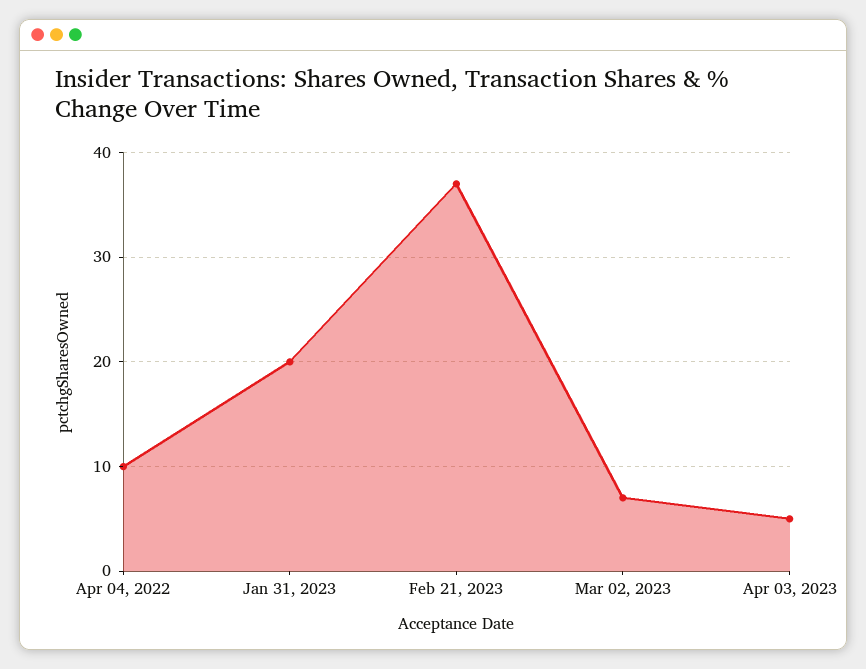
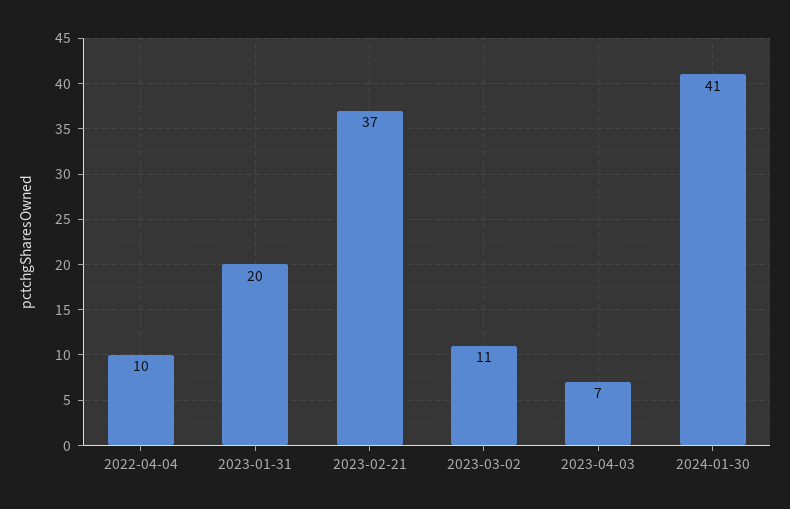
Mar 02, 2023: 7 -> 11
Apr 03, 2023: 5 -> 7
2024-01-30: none -> 41

